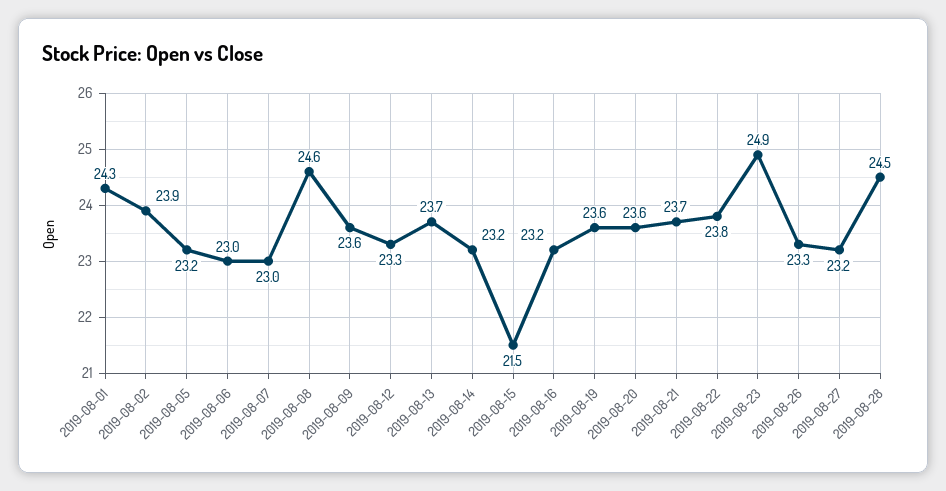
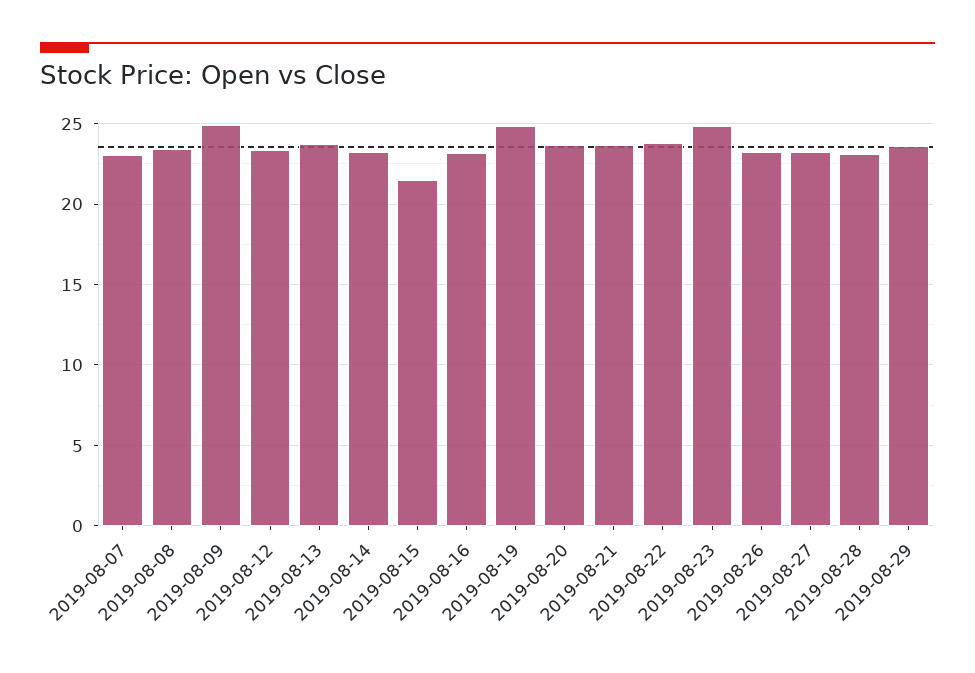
2019-08-01: 24.3 -> none
2019-08-02: 23.9 -> none
2019-08-05: 23.2 -> none
2019-08-06: 23 -> none
2019-08-08: 24.6 -> 23.5
2019-08-09: 23.6 -> 25
2019-08-19: 23.6 -> 25
2019-08-28: 24.5 -> 23
2019-08-29: none -> 23.5

